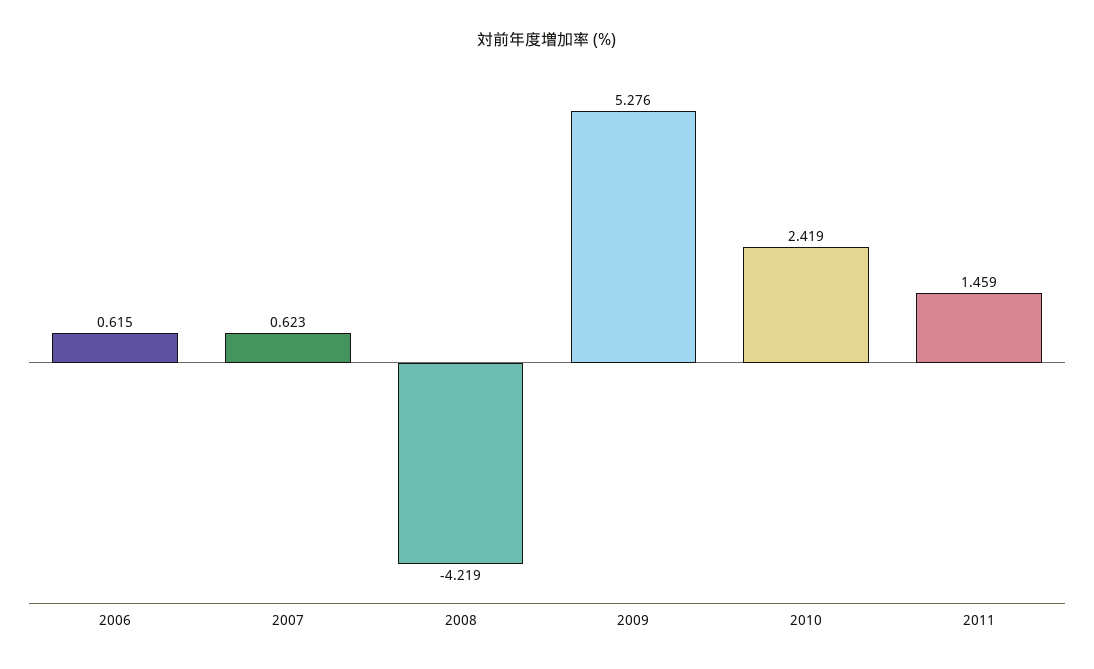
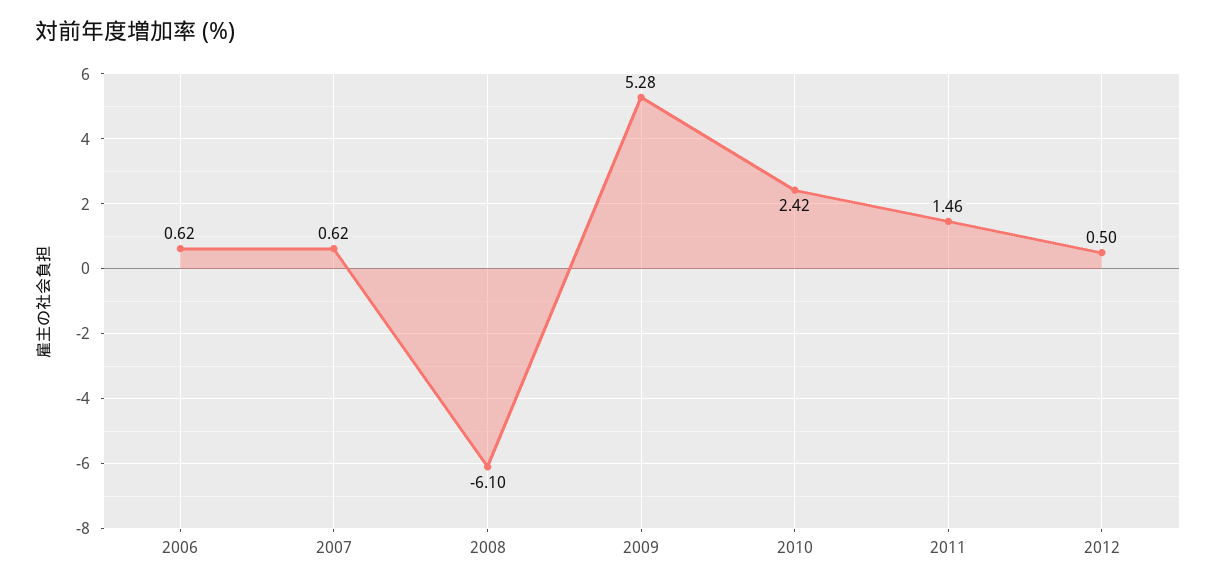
2008: -4.219 -> -6.1
2012: none -> 0.5

